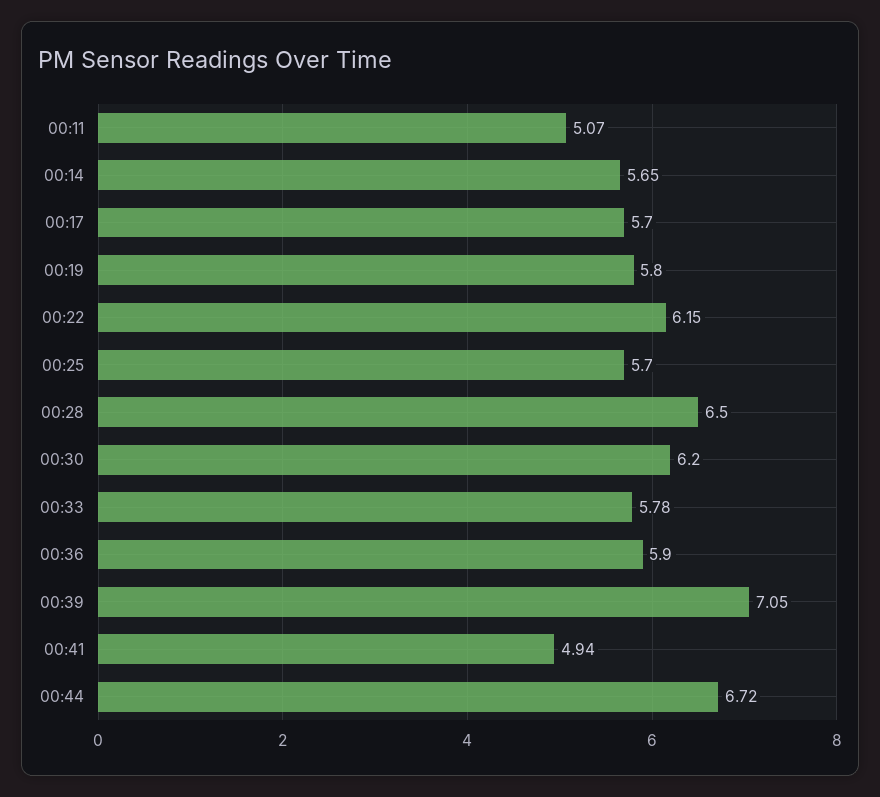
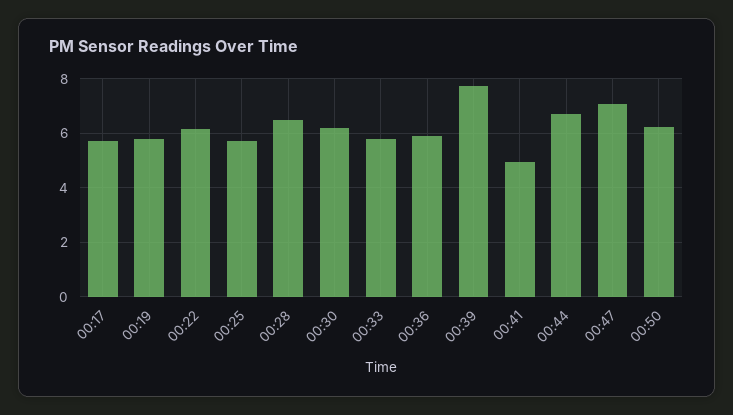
00:11: 5.07 -> none
00:14: 5.65 -> none
00:39: 7.05 -> 7.75
00:47: none -> 7
00:50: none -> 6.25

